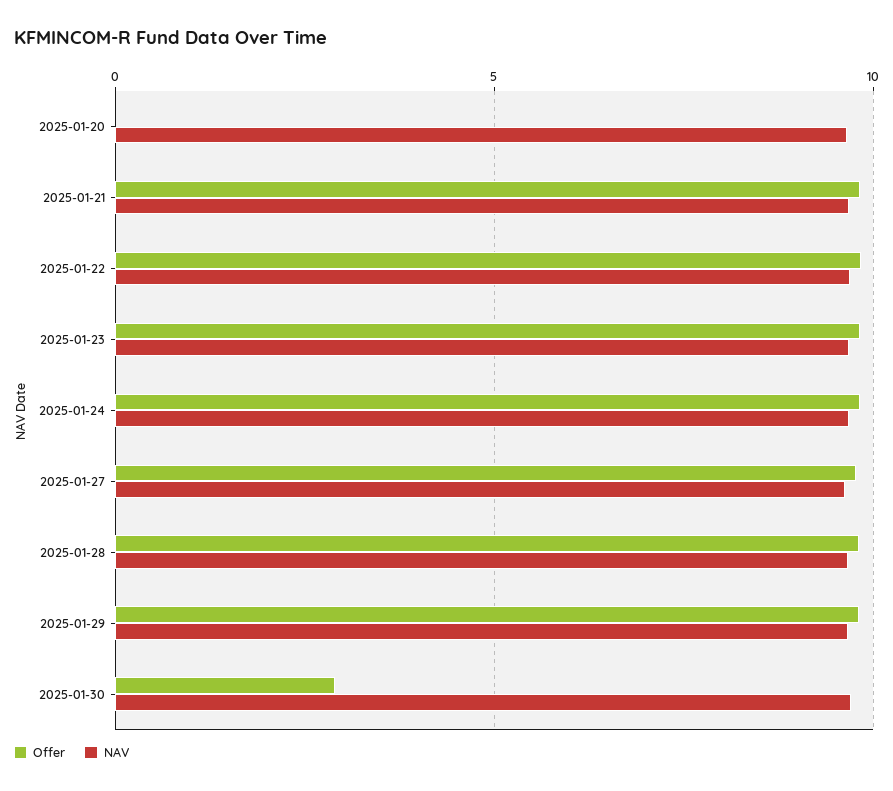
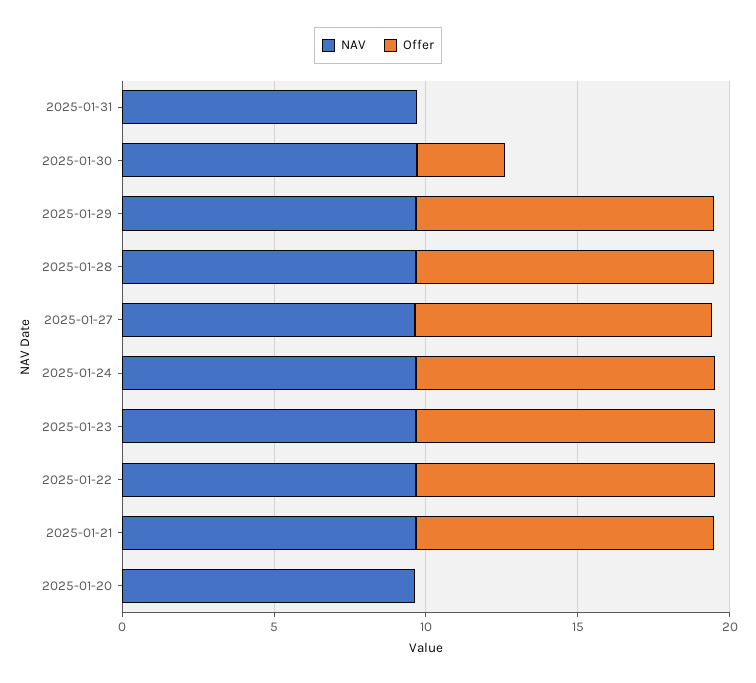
NAV, 2025-01-31: none -> 10
Offer, 2025-01-31: none -> 0

